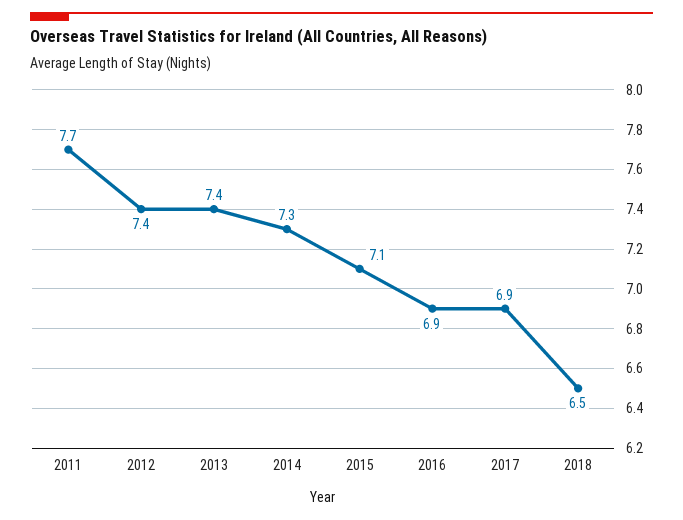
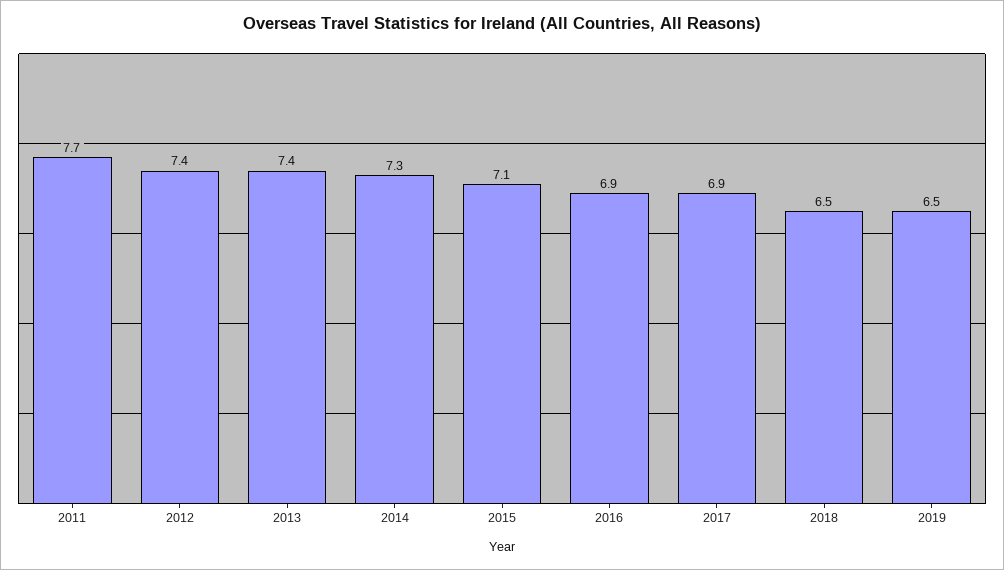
2019: none -> 6.5

